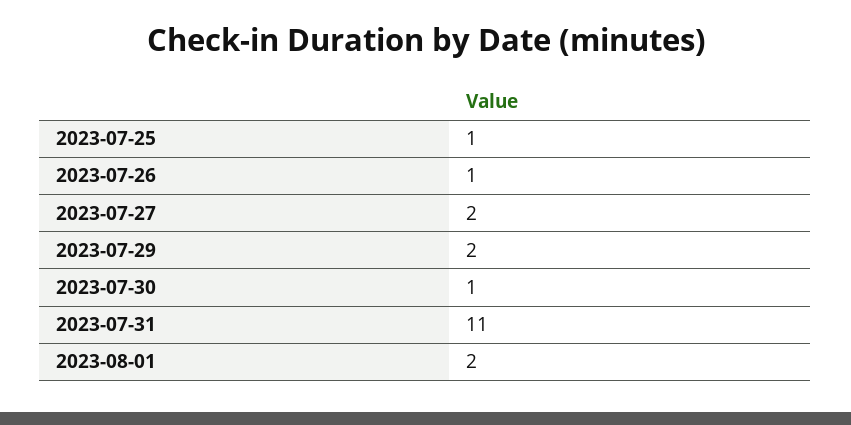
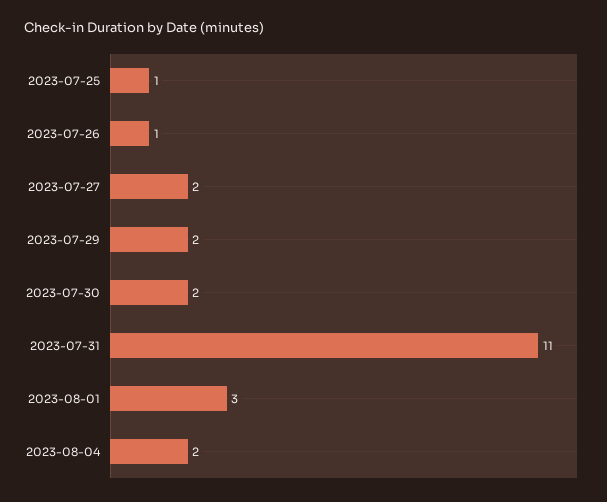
2023-07-30: 1 -> 2
2023-08-01: 2 -> 3
2023-08-04: none -> 2

